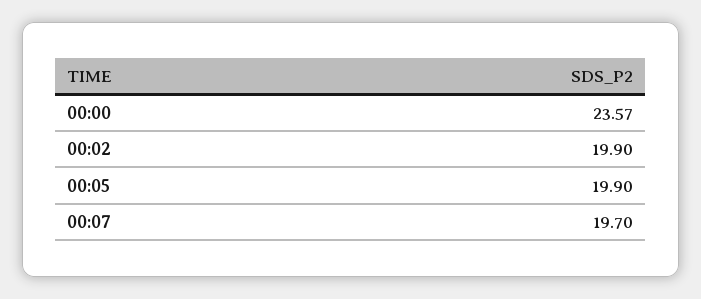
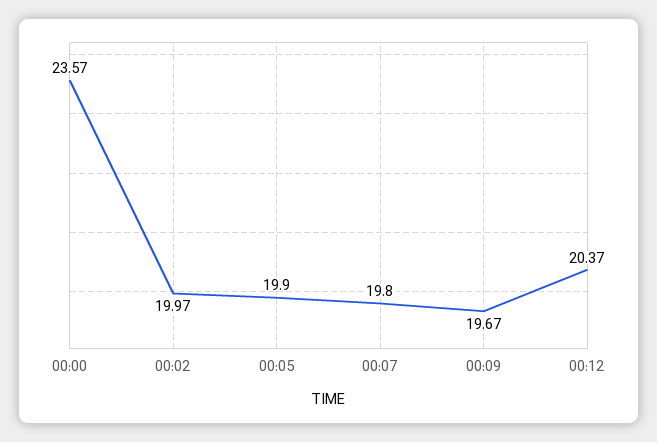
00:02: 19.9 -> 19.97
00:07: 19.7 -> 19.8
00:09: none -> 19.67
00:12: none -> 20.37

